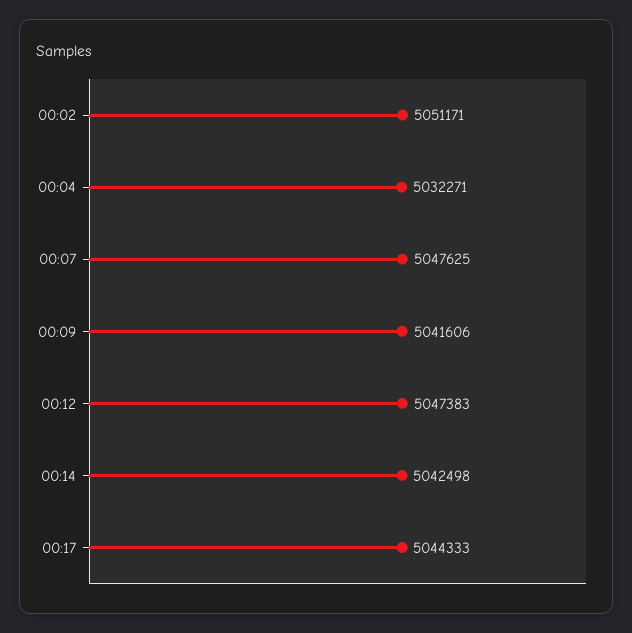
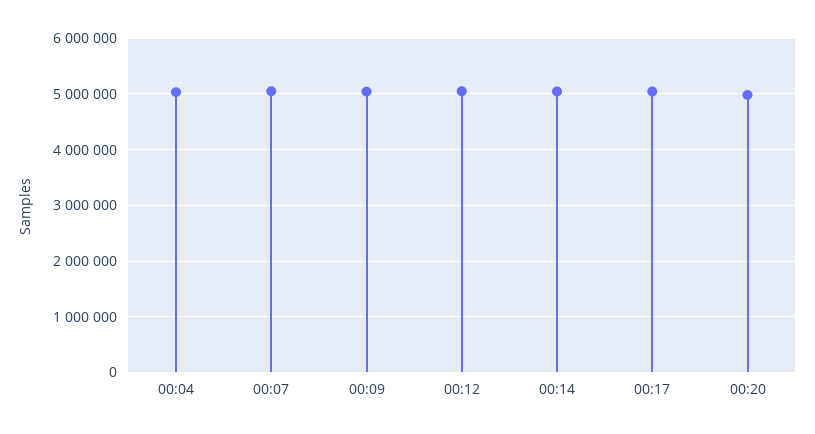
00:02: 5051171 -> none
00:20: none -> 5000000

